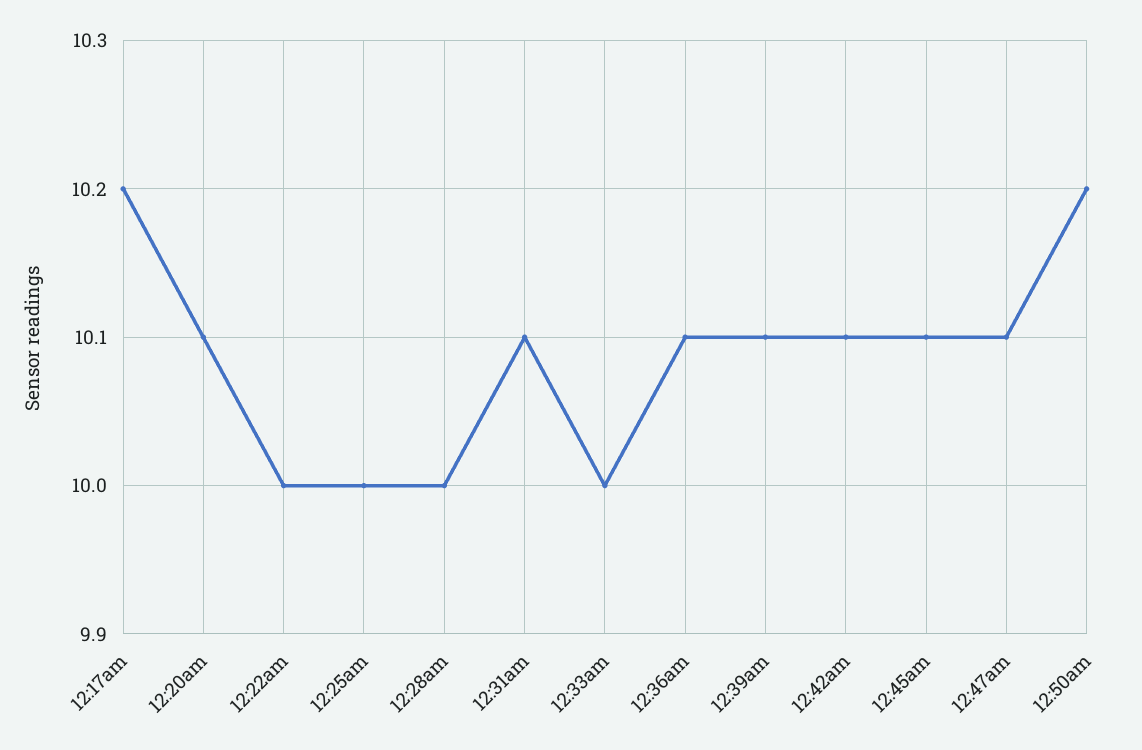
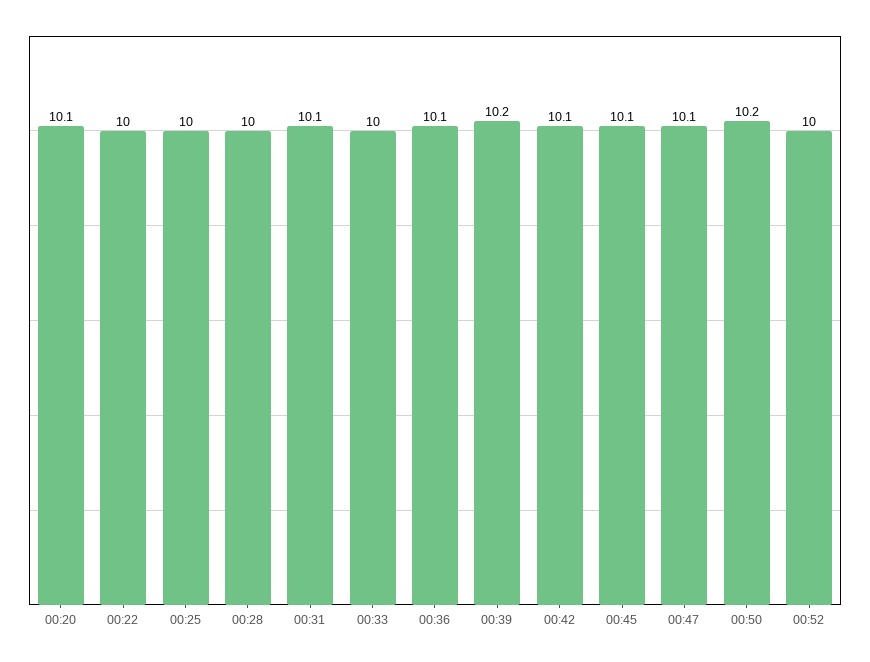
12:17am: 10.2 -> none
12:39am: 10.1 -> 10.2
00:52: none -> 10

